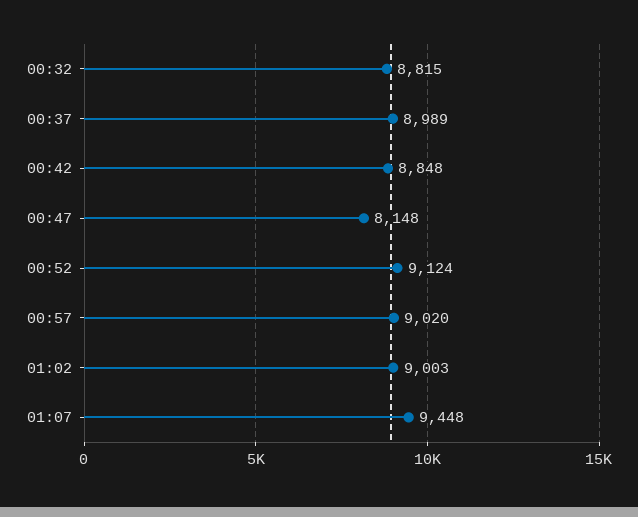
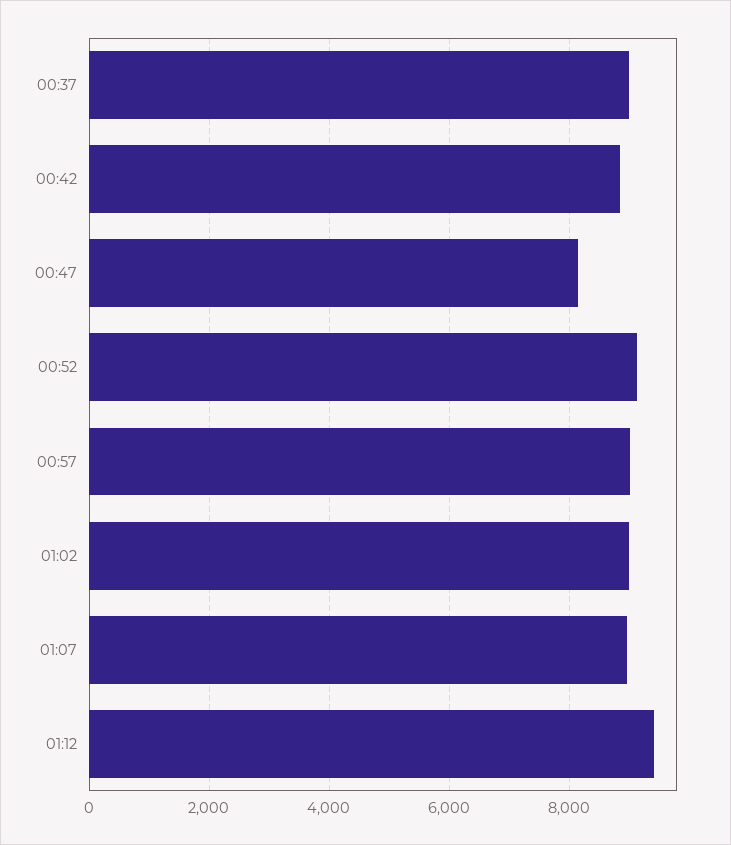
00:32: 8815 -> none
01:07: 9448 -> 9000
01:12: none -> 9400

